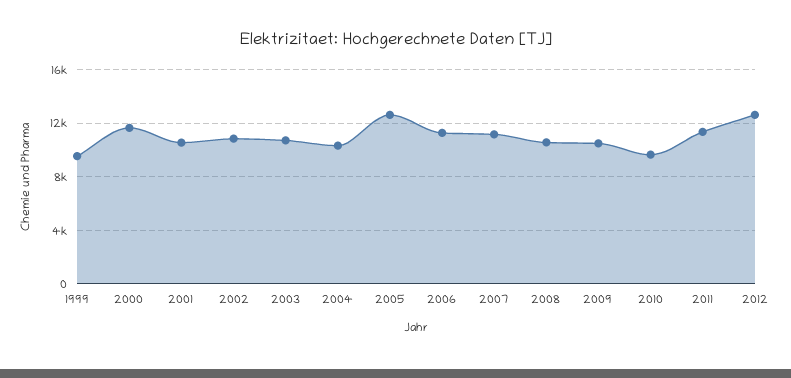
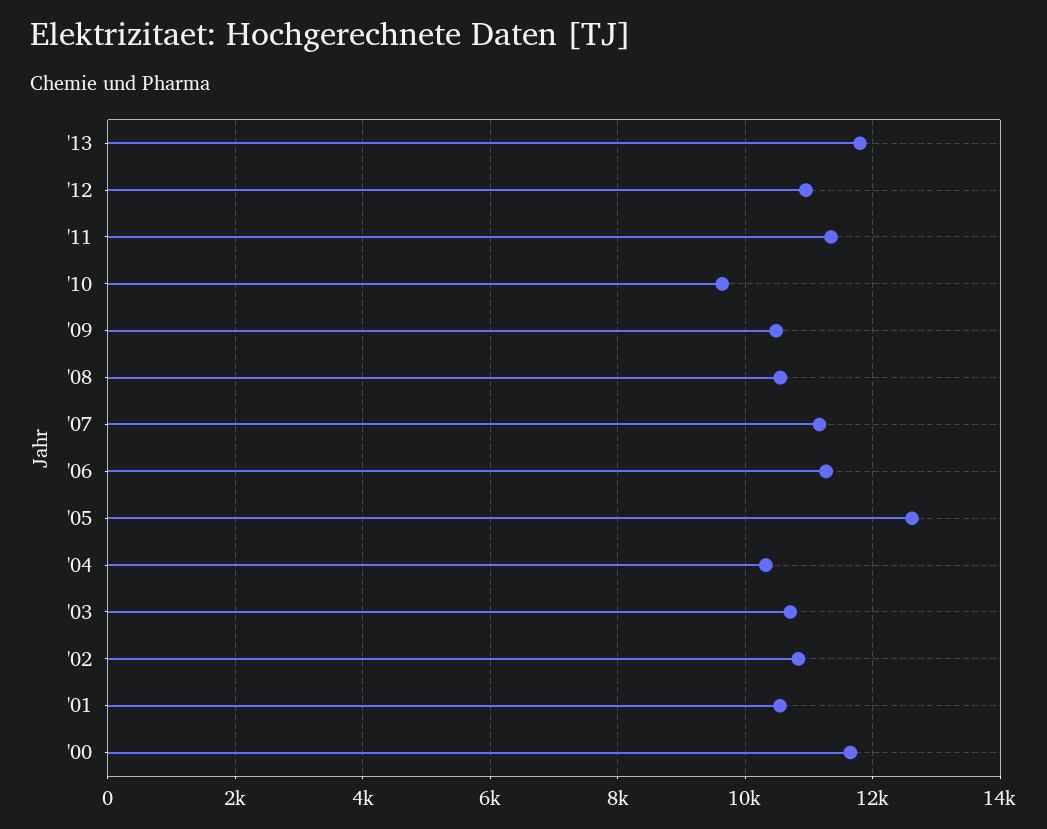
1999: 9500 -> none
2012: 12500 -> 11000
'13: none -> 11800

